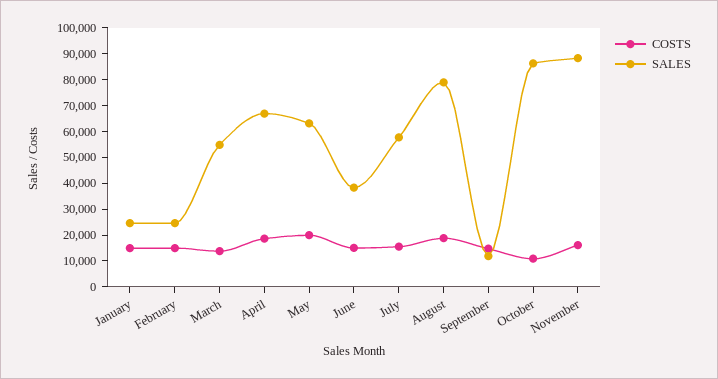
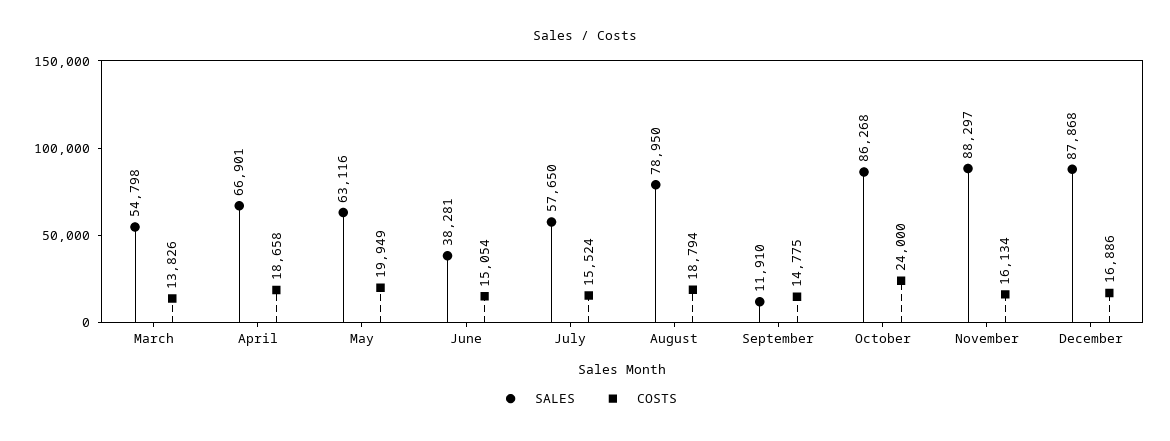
COSTS, January: 15000 -> none
SALES, January: 25000 -> none
COSTS, February: 15000 -> none
SALES, February: 25000 -> none
COSTS, October: 10000 -> 24000
SALES, December: none -> 87868
COSTS, December: none -> 16886

